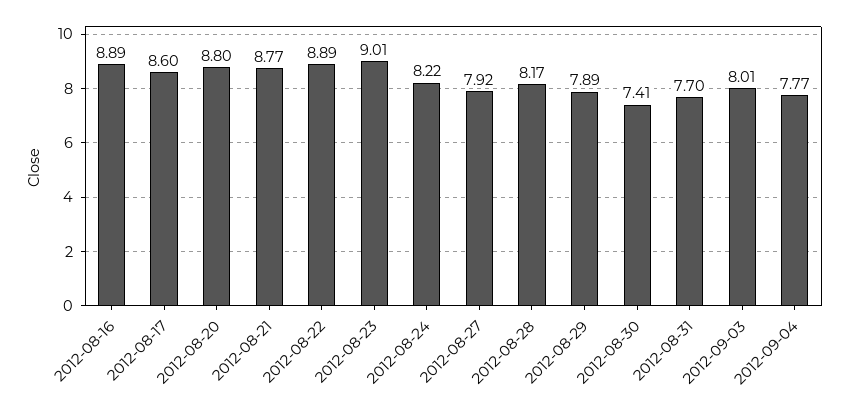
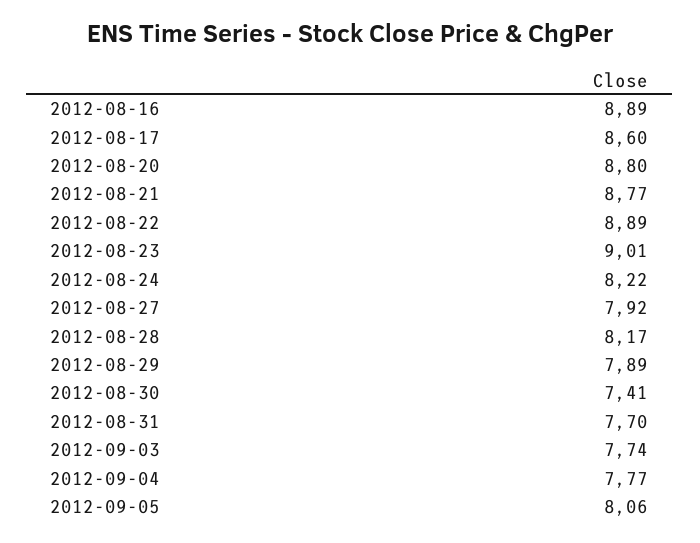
2012-09-03: 8.01 -> 7.74
2012-09-05: none -> 8.06

